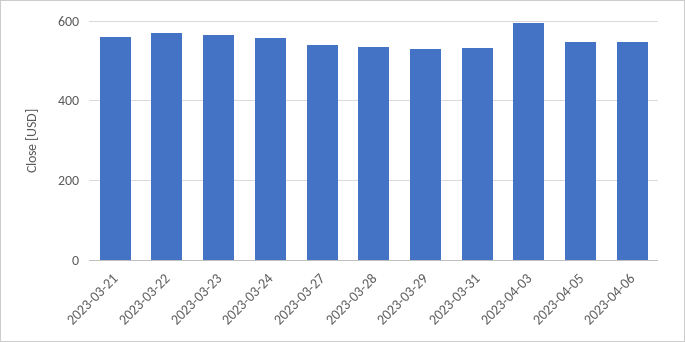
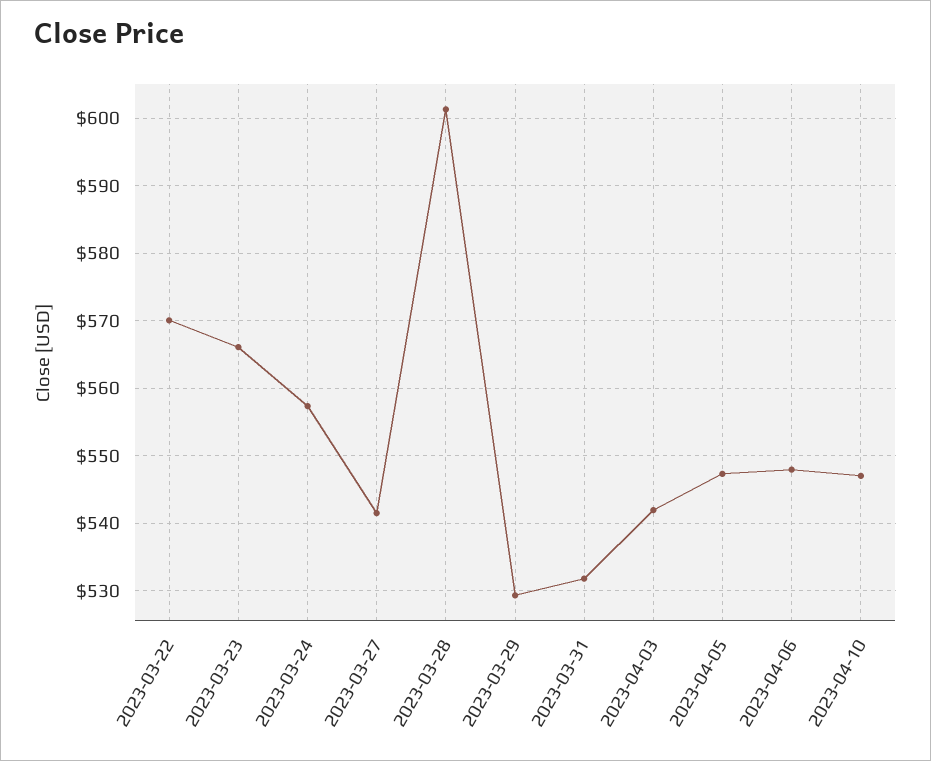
2023-03-21: 560 -> none
2023-03-28: 540 -> 601
2023-04-03: 600 -> 542
2023-04-10: none -> 547

